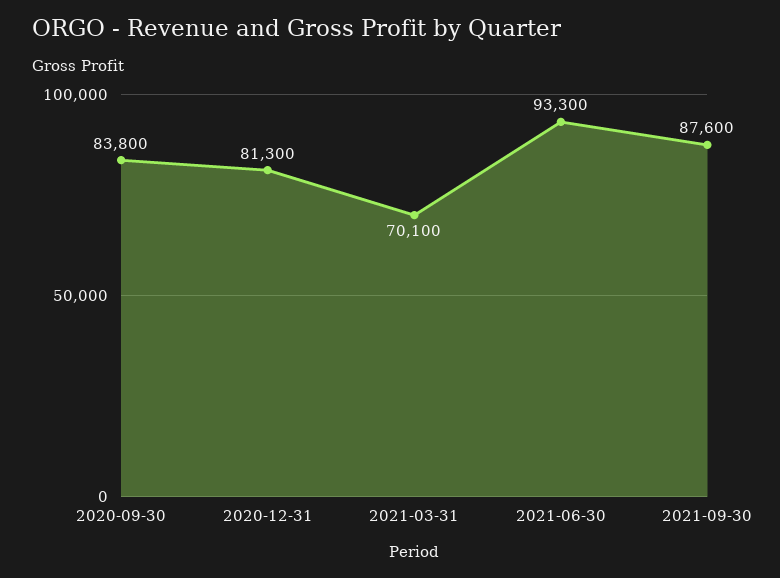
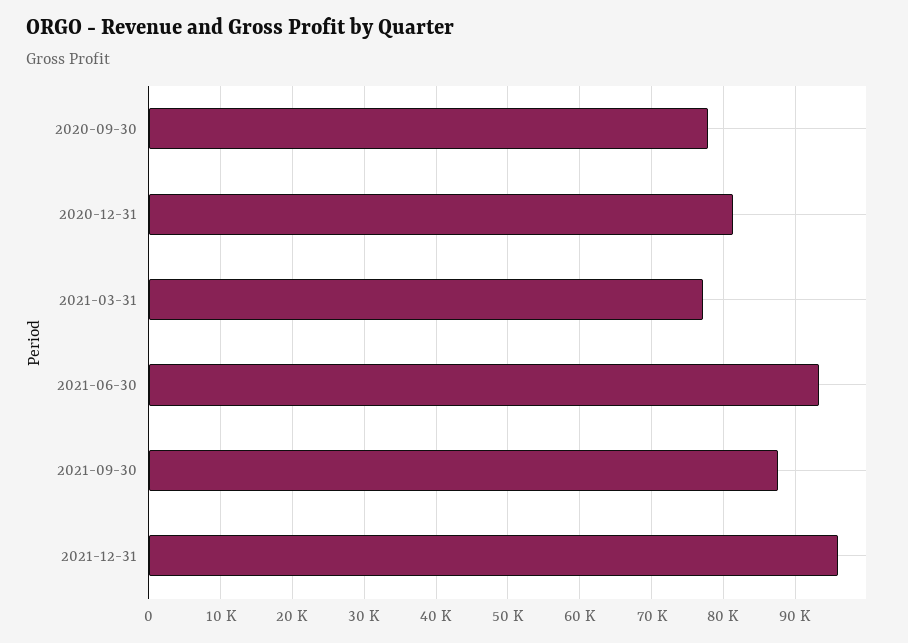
2020-09-30: 83800 -> 78000
2021-03-31: 70100 -> 77000
2021-12-31: none -> 96000

